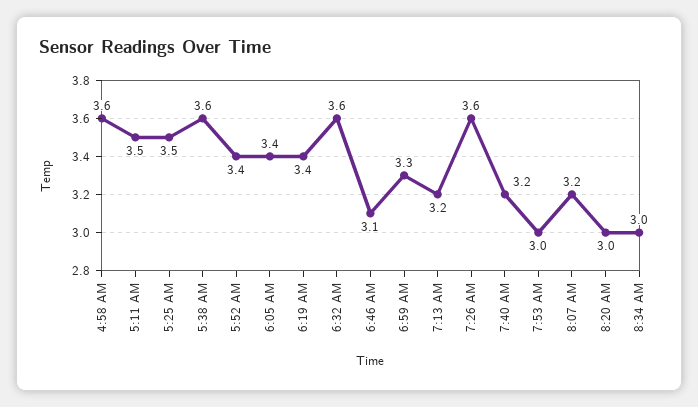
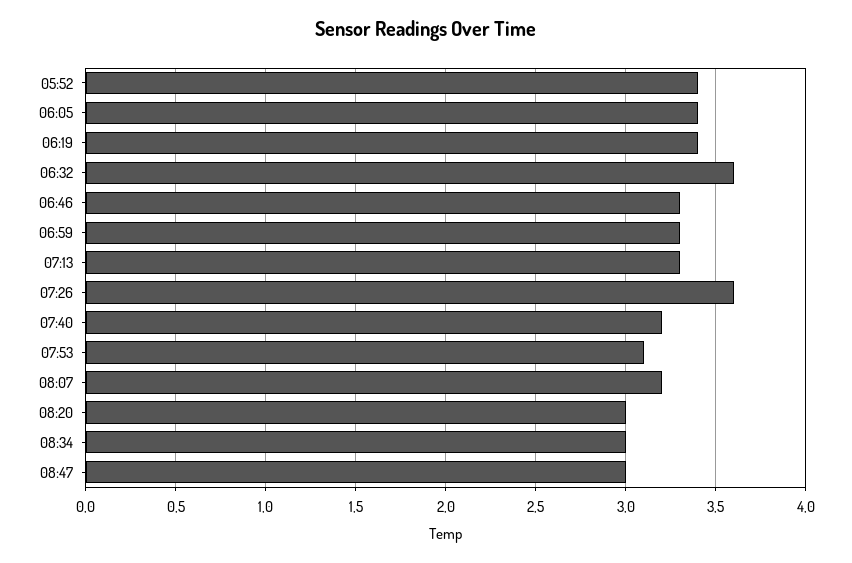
4:58 AM: 3.6 -> none
5:11 AM: 3.5 -> none
5:25 AM: 3.5 -> none
5:38 AM: 3.6 -> none
6:46 AM: 3.1 -> 3.3
7:13 AM: 3.2 -> 3.3
7:53 AM: 3 -> 3.1
08:47: none -> 3

